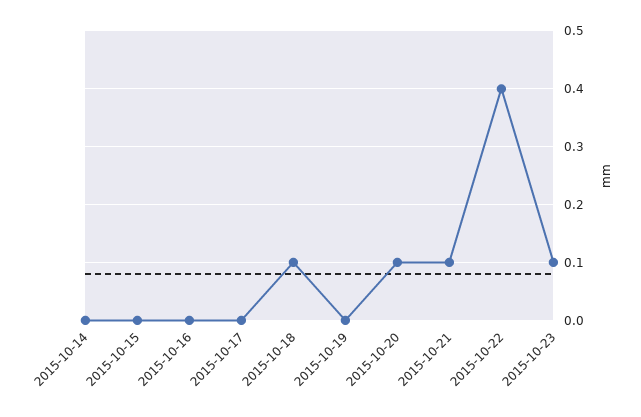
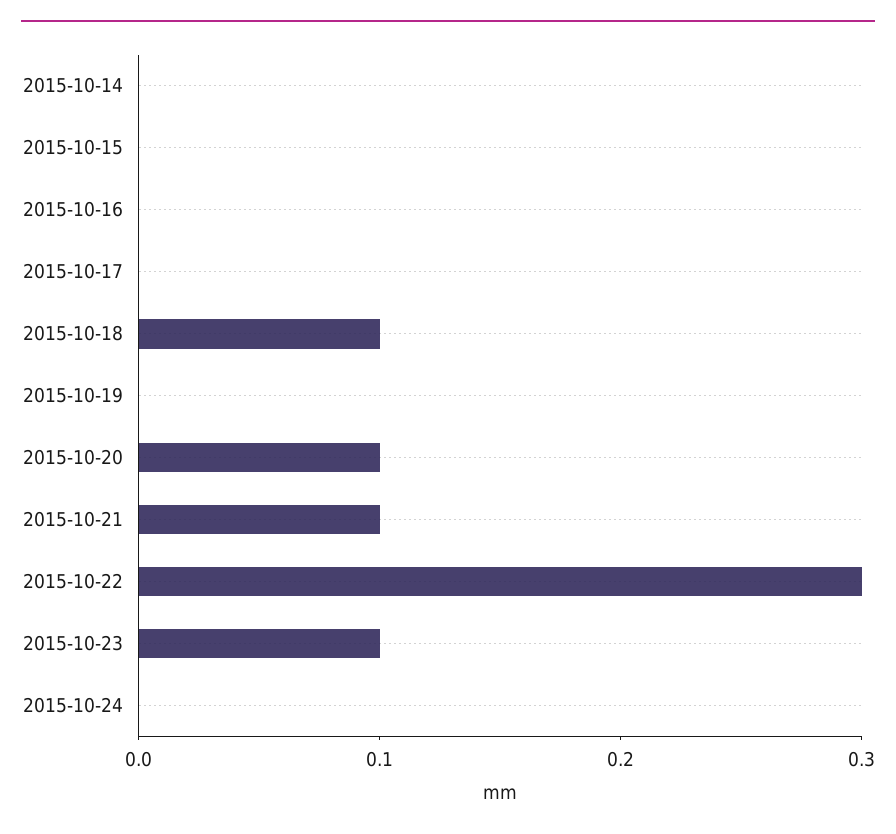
2015-10-22: 0.4 -> 0.3
2015-10-24: none -> 0

